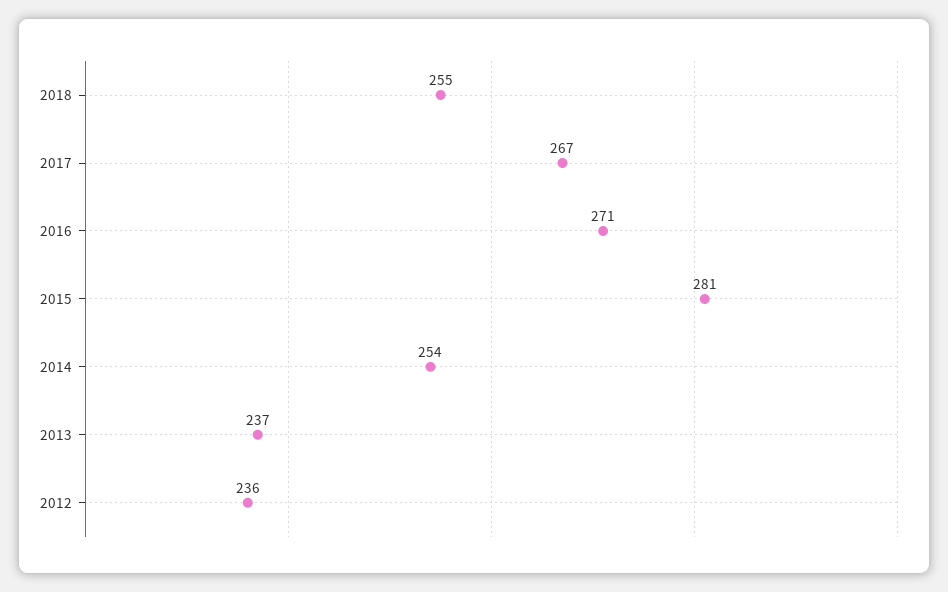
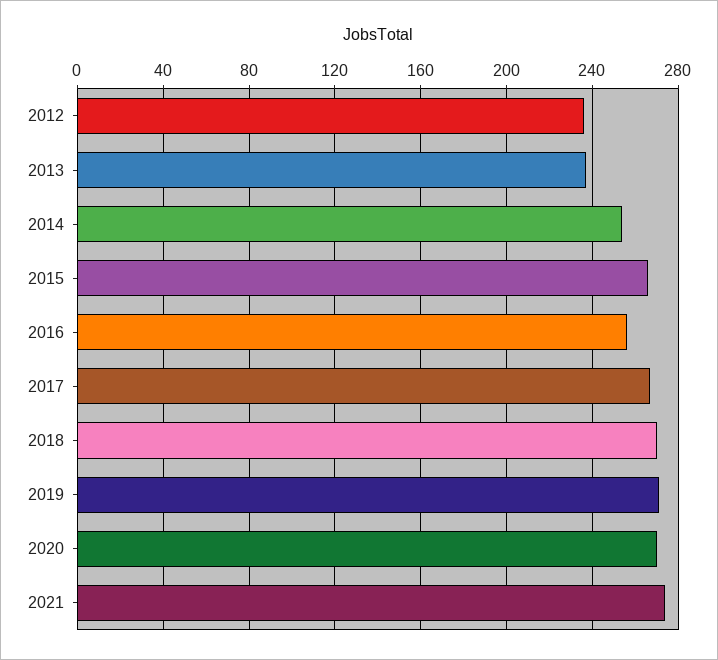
2018: 255 -> 270
2016: 271 -> 255
2015: 281 -> 265
2019: none -> 270
2020: none -> 270
2021: none -> 275

